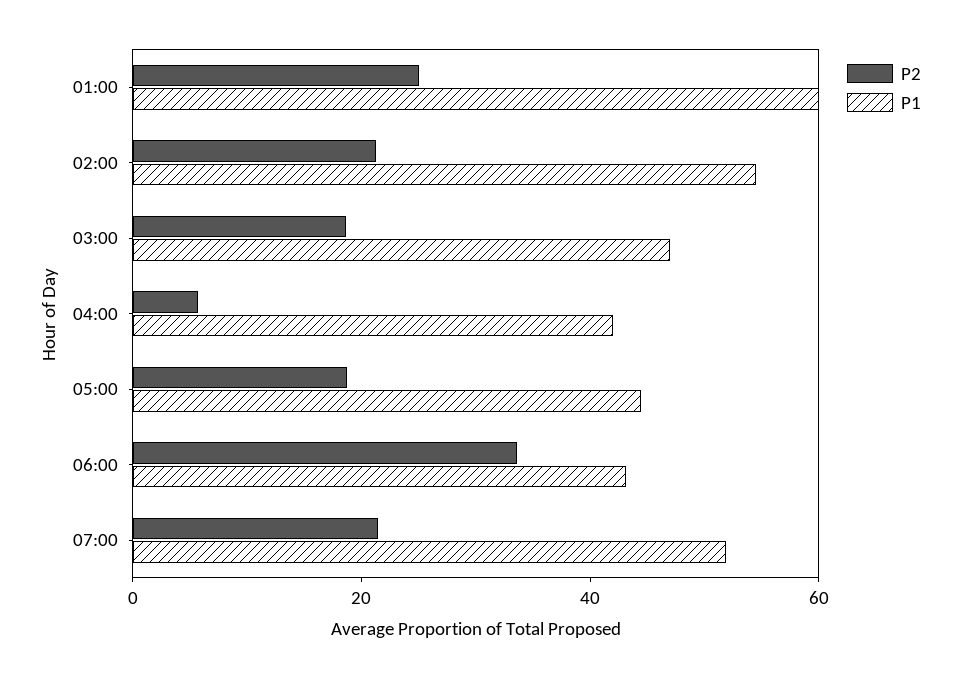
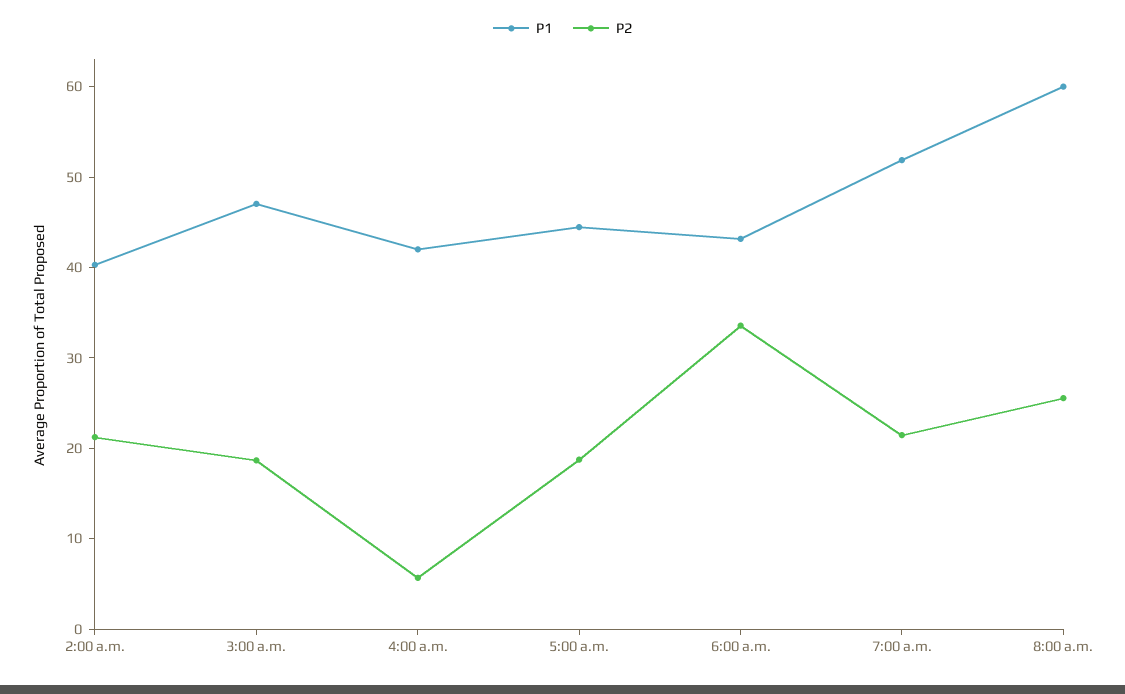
P2, 01:00: 25 -> none
P1, 01:00: 60 -> none
P1, 02:00: 55 -> 40
P1, 8:00 a.m.: none -> 60
P2, 8:00 a.m.: none -> 26

